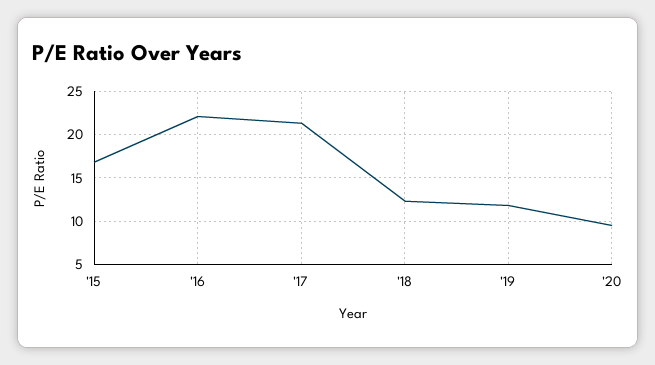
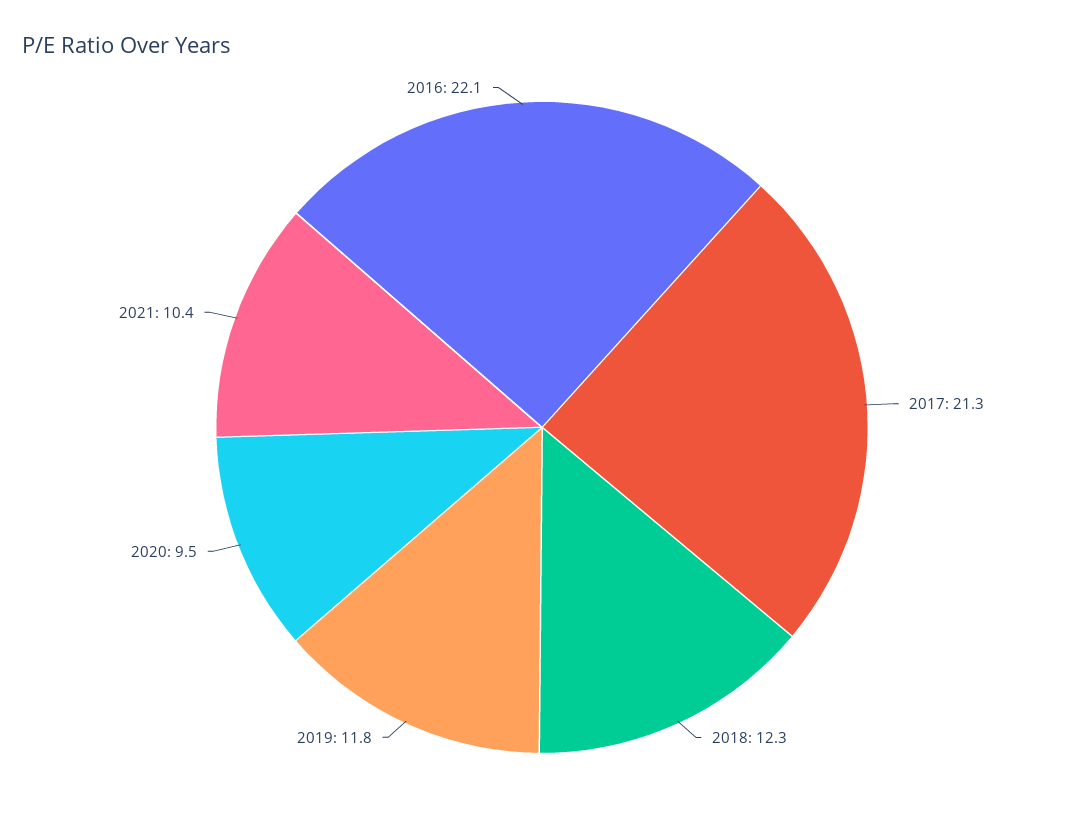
'15: 17 -> none
2021: none -> 10.4

